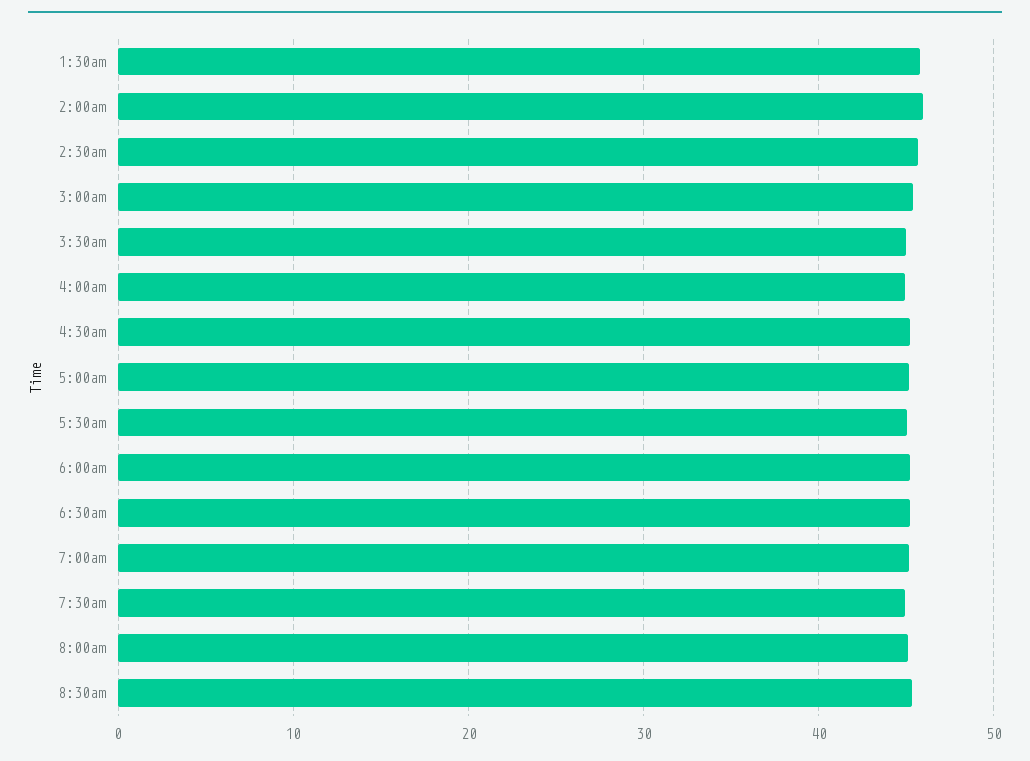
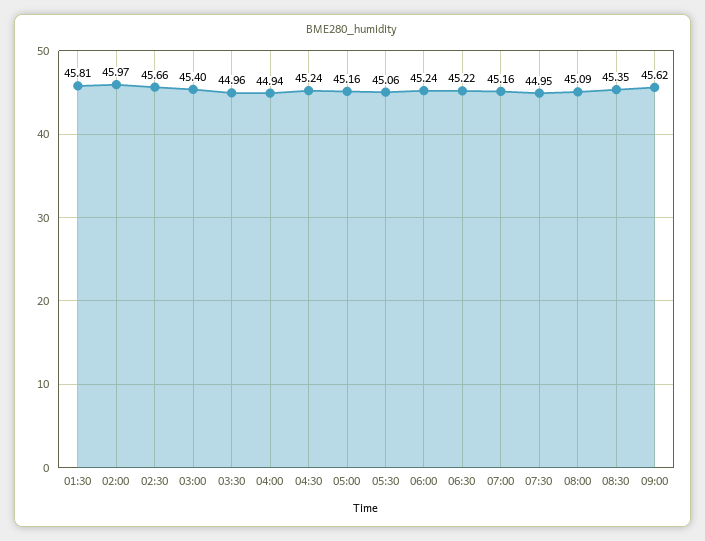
09:00: none -> 45.62

